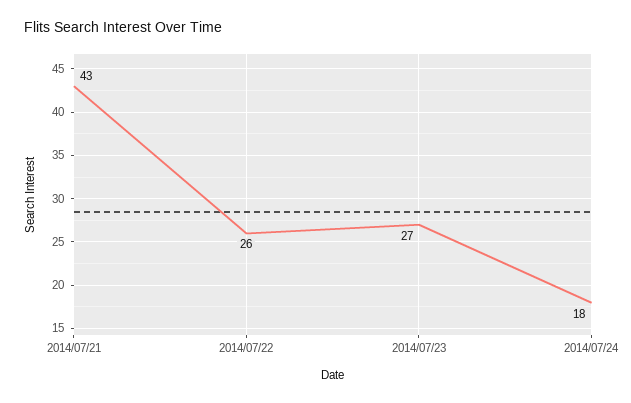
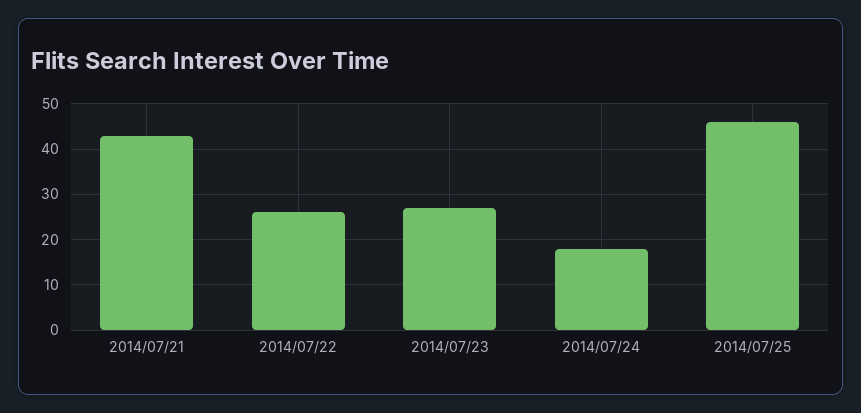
2014/07/25: none -> 45

